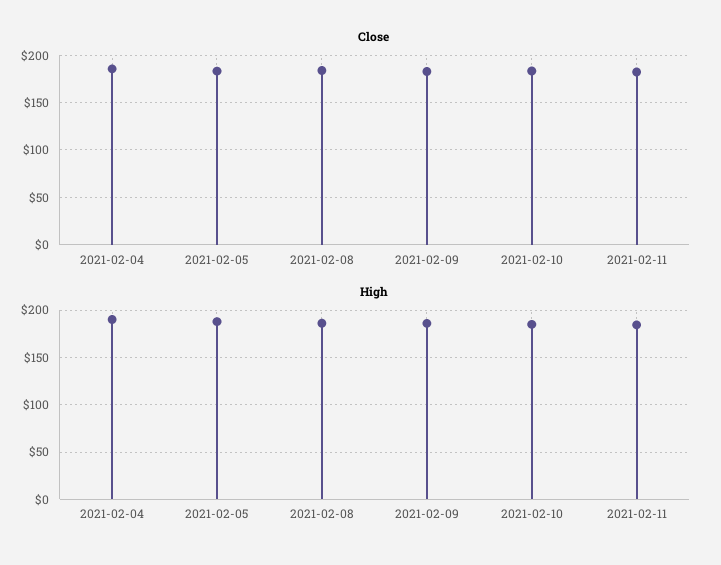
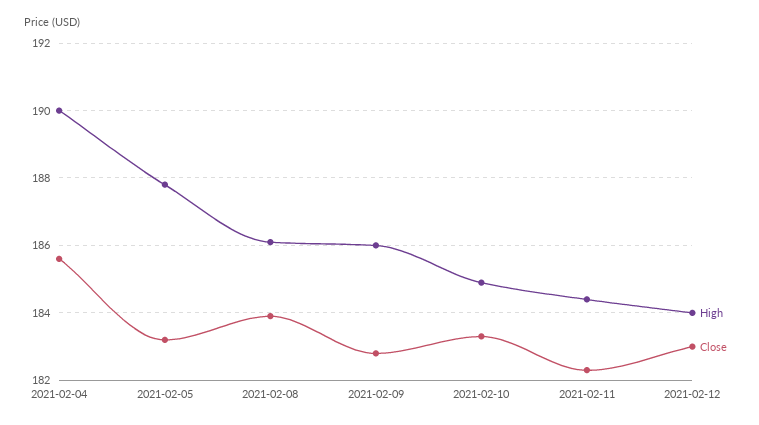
High, 2021-02-12: none -> 184
Close, 2021-02-12: none -> 183

